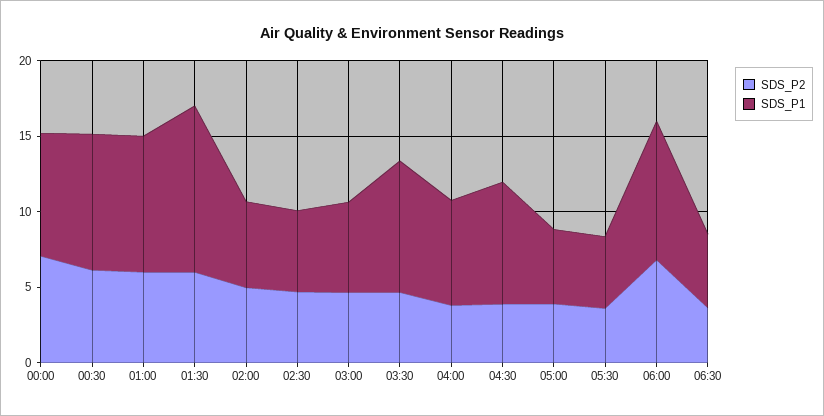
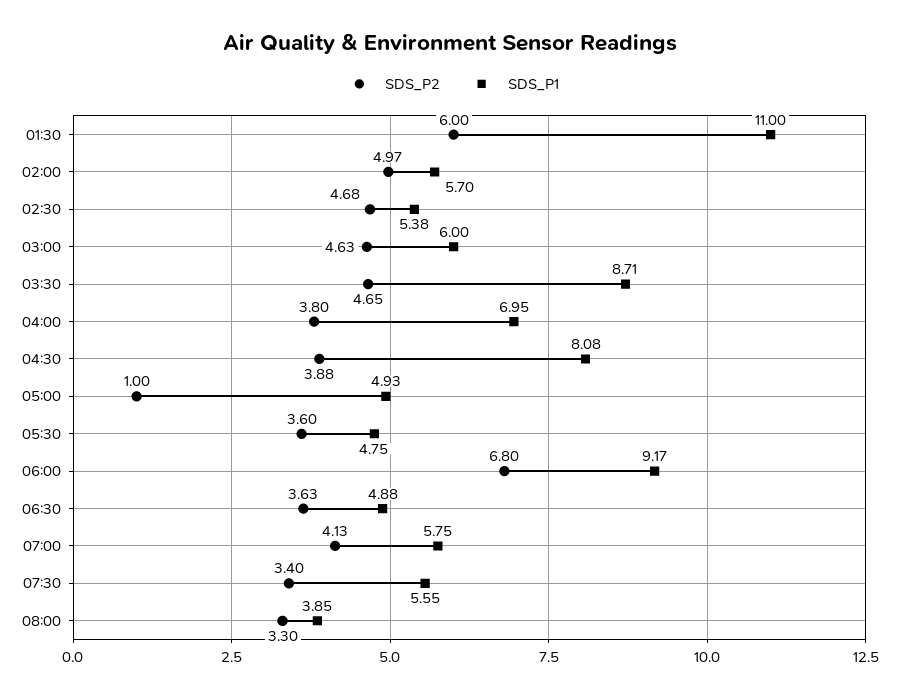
SDS_P2, 00:00: 7 -> none
SDS_P1, 00:00: 8 -> none
SDS_P2, 00:30: 6 -> none
SDS_P1, 00:30: 9 -> none
SDS_P2, 01:00: 6 -> none
SDS_P1, 01:00: 9 -> none
SDS_P2, 05:00: 4 -> 1
SDS_P2, 07:00: none -> 4.13
SDS_P1, 07:00: none -> 5.75
SDS_P2, 07:30: none -> 3.4
SDS_P1, 07:30: none -> 5.55
SDS_P2, 08:00: none -> 3.3
SDS_P1, 08:00: none -> 3.85

